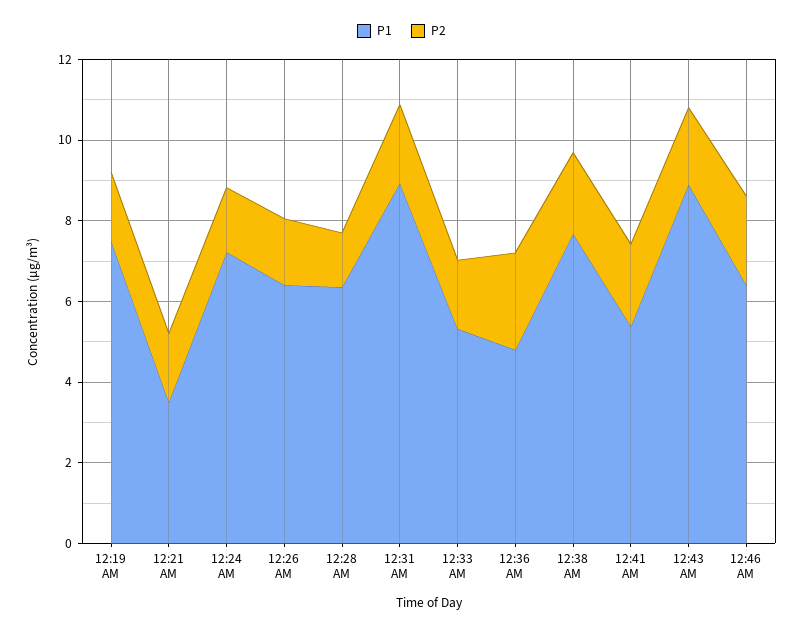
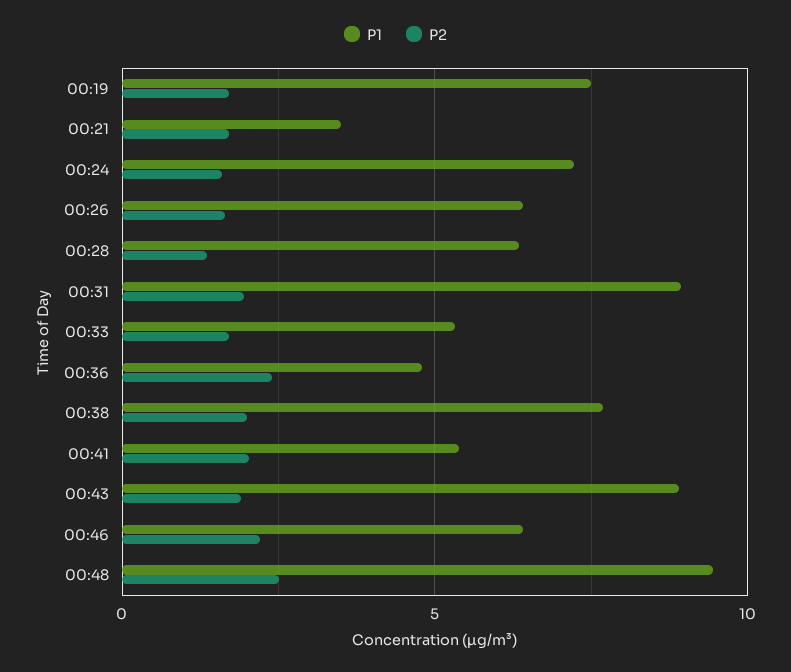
P1, 00:48: none -> 9.5
P2, 00:48: none -> 2.5

